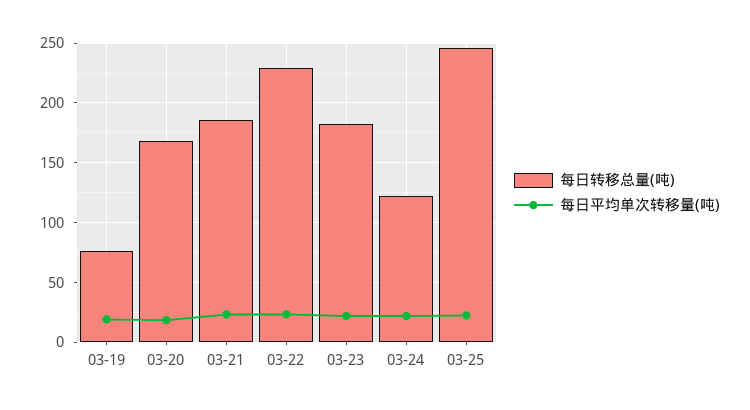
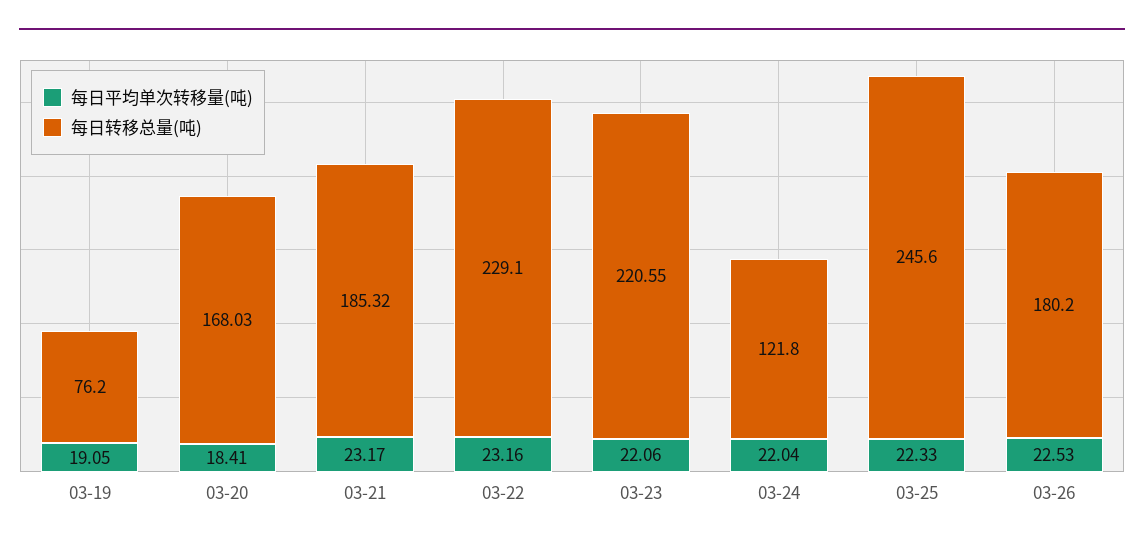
每日转移总量(吨), 03-23: 180 -> 220.55
每日平均单次转移量(吨), 03-26: none -> 22.53
每日转移总量(吨), 03-26: none -> 180.2

